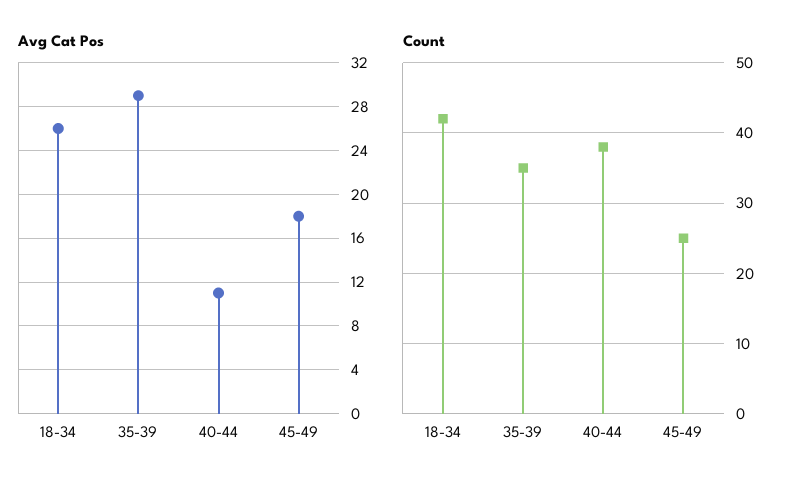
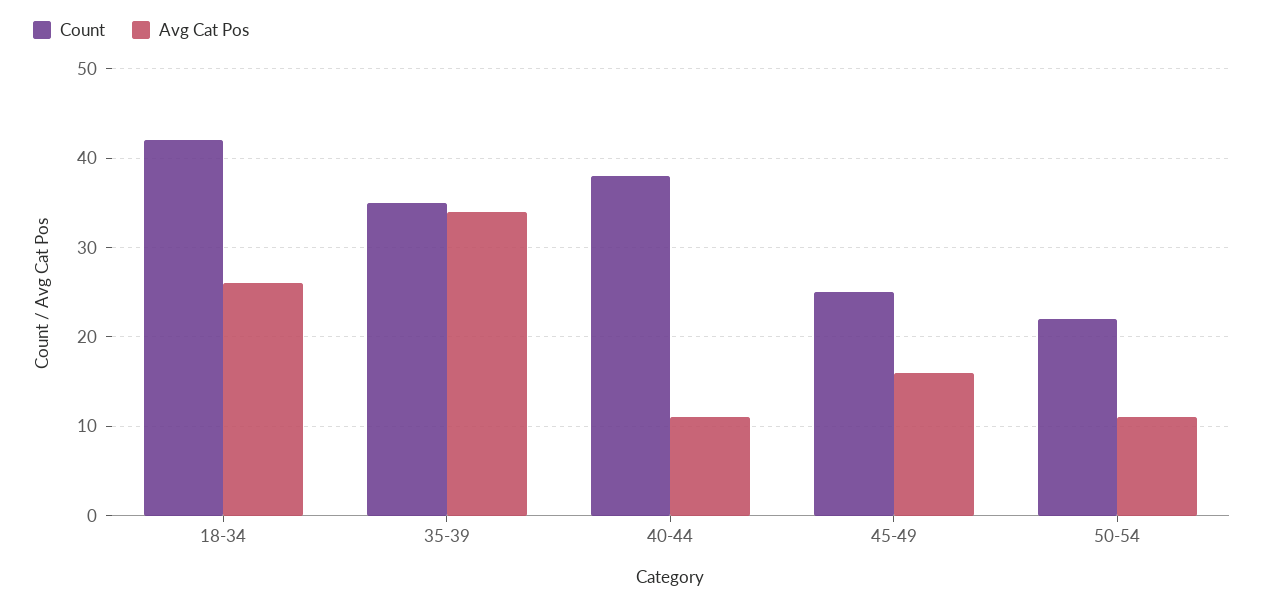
Avg Cat Pos, 35-39: 29 -> 34
Avg Cat Pos, 45-49: 18 -> 16
Count, 50-54: none -> 22
Avg Cat Pos, 50-54: none -> 11

